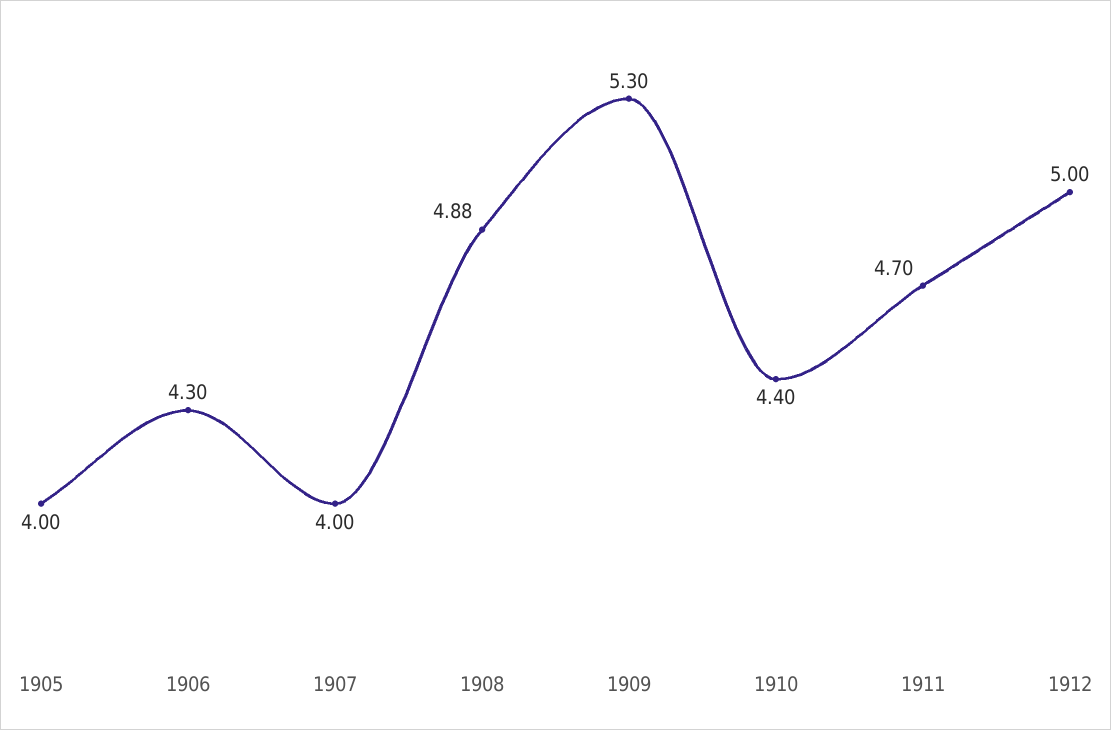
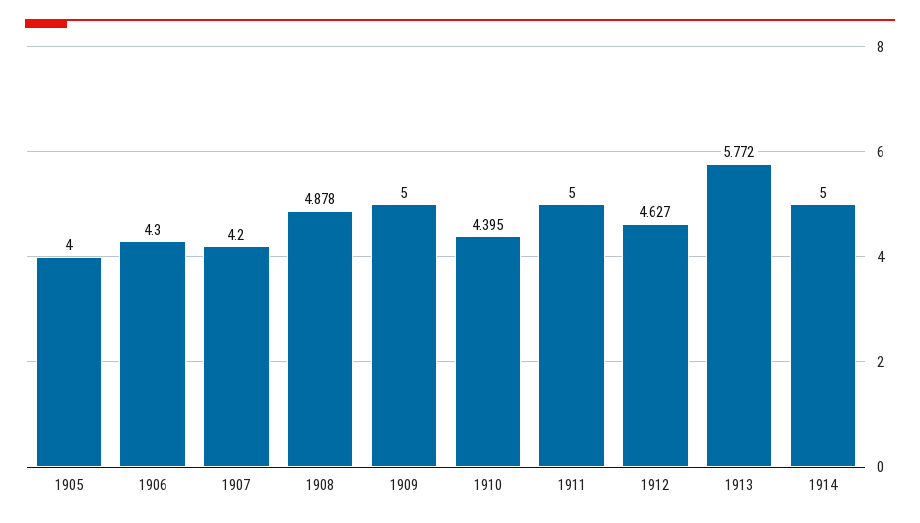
1907: 4 -> 4.2
1909: 5.3 -> 5
1911: 4.7 -> 5
1912: 5 -> 4.627
1913: none -> 5.772
1914: none -> 5

